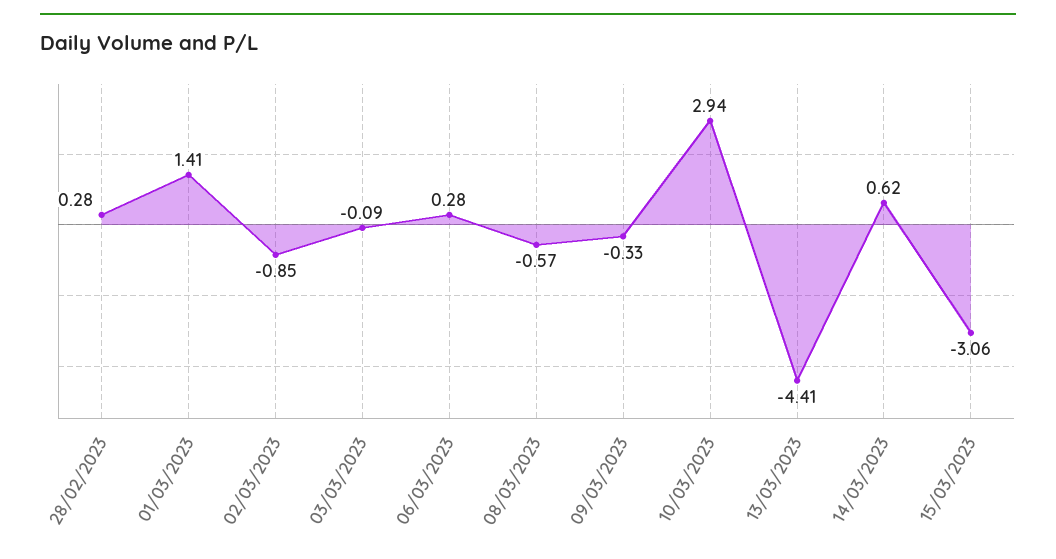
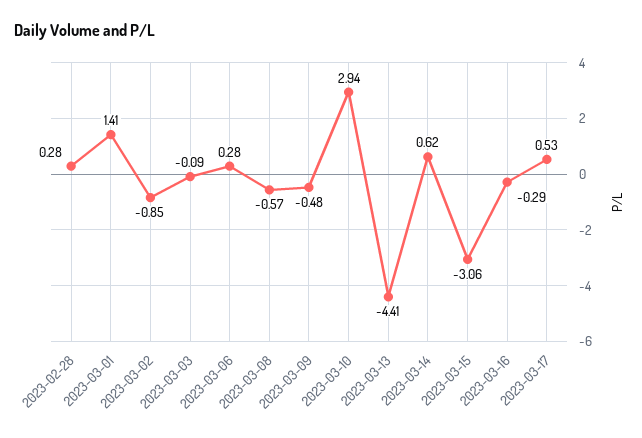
09/03/2023: -0.33 -> -0.48
2023-03-16: none -> -0.29
2023-03-17: none -> 0.53

